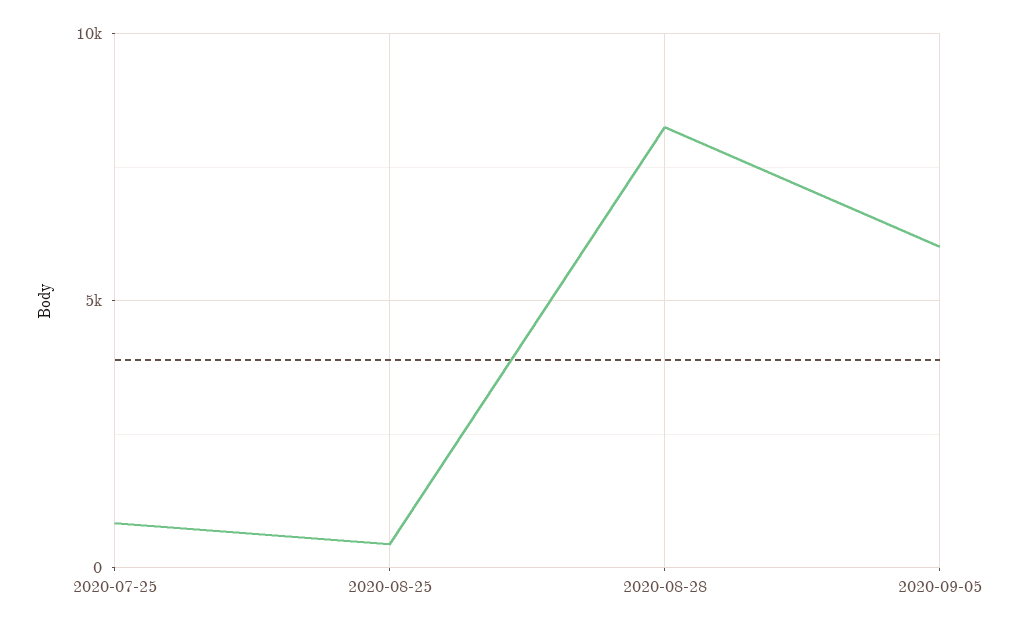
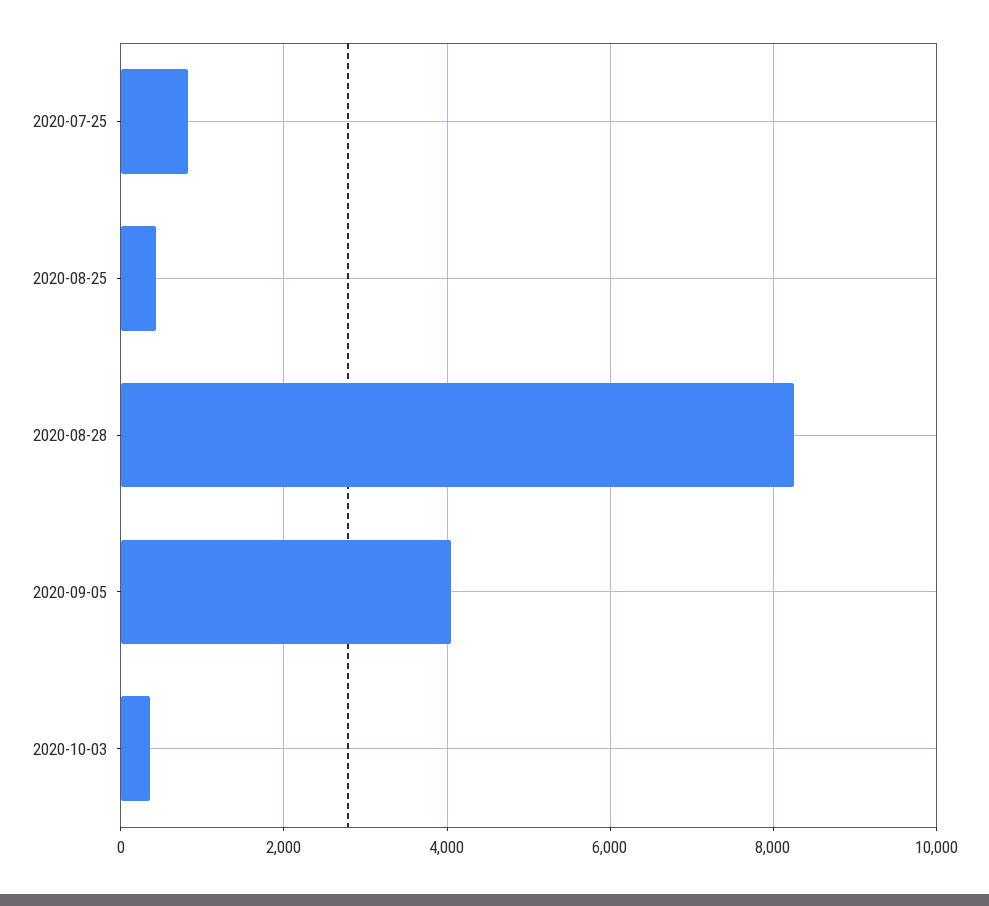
2020-09-05: 6000 -> 4000
2020-10-03: none -> 400

